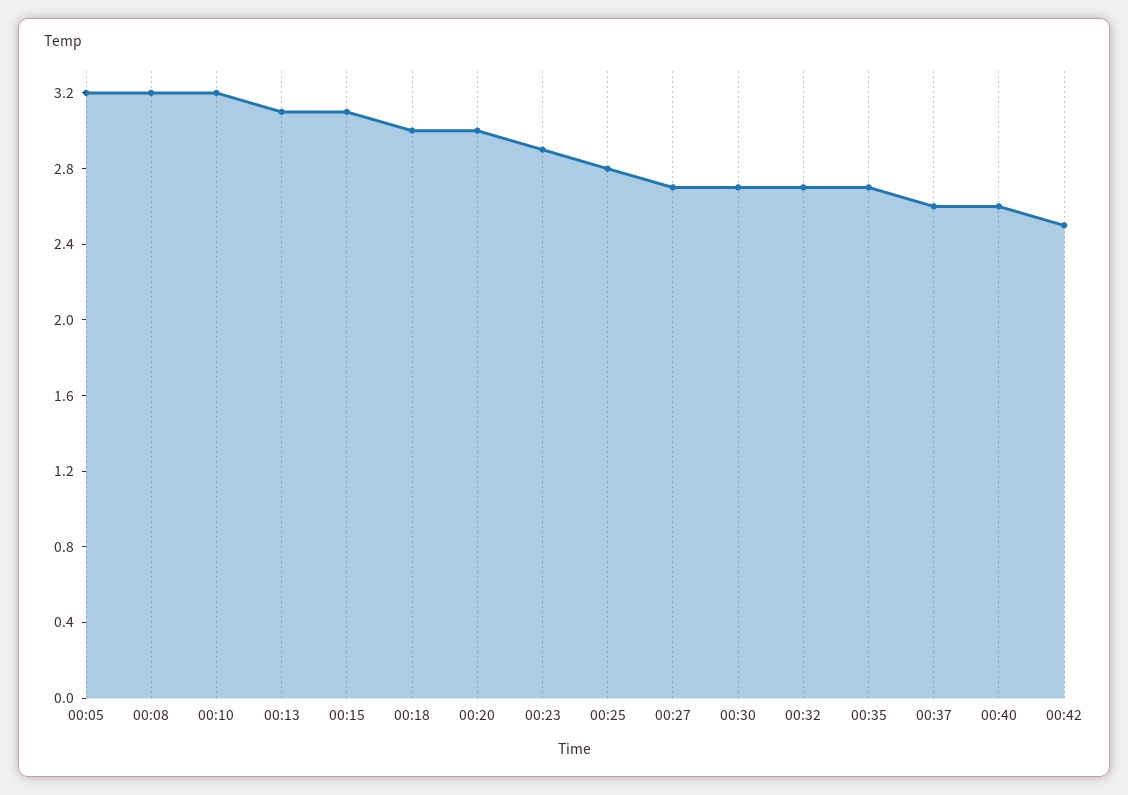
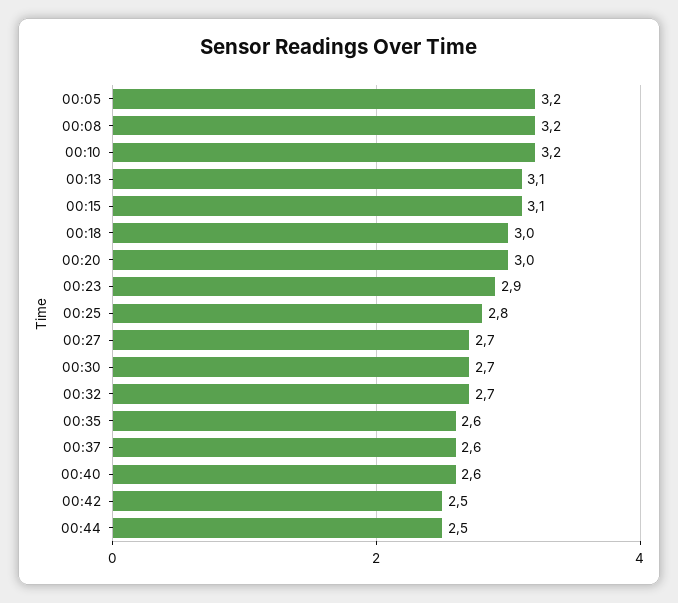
00:35: 2.7 -> 2.6
00:44: none -> 2.5

